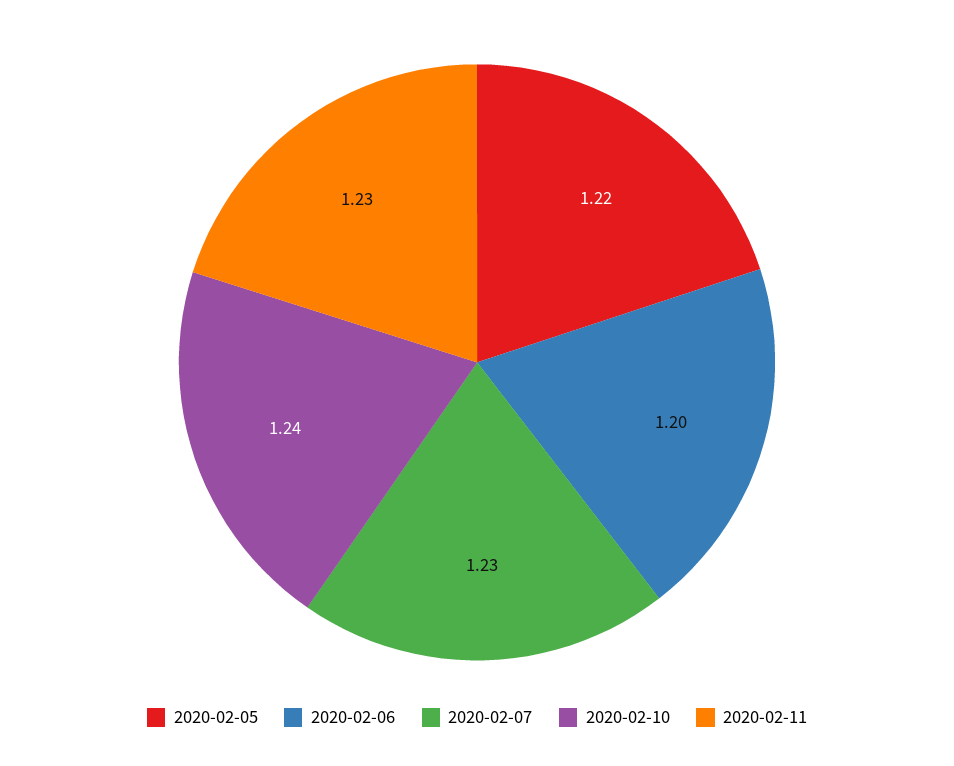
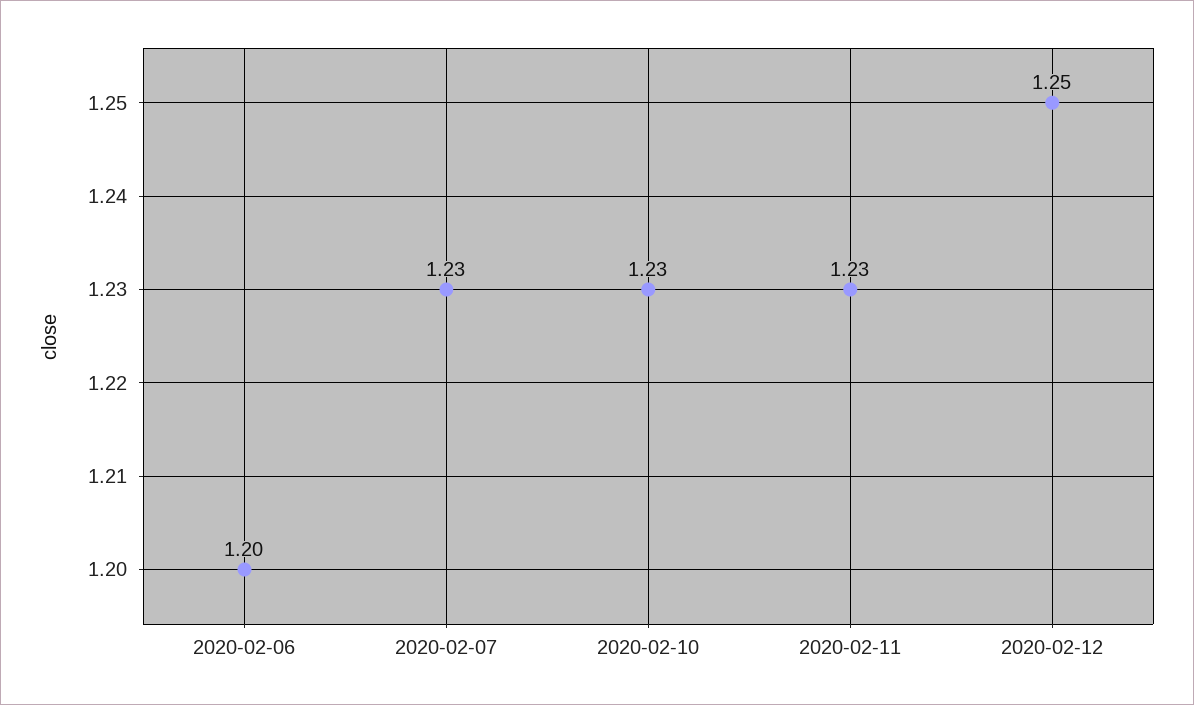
2020-02-05: 1.22 -> none
2020-02-10: 1.24 -> 1.23
2020-02-12: none -> 1.25

